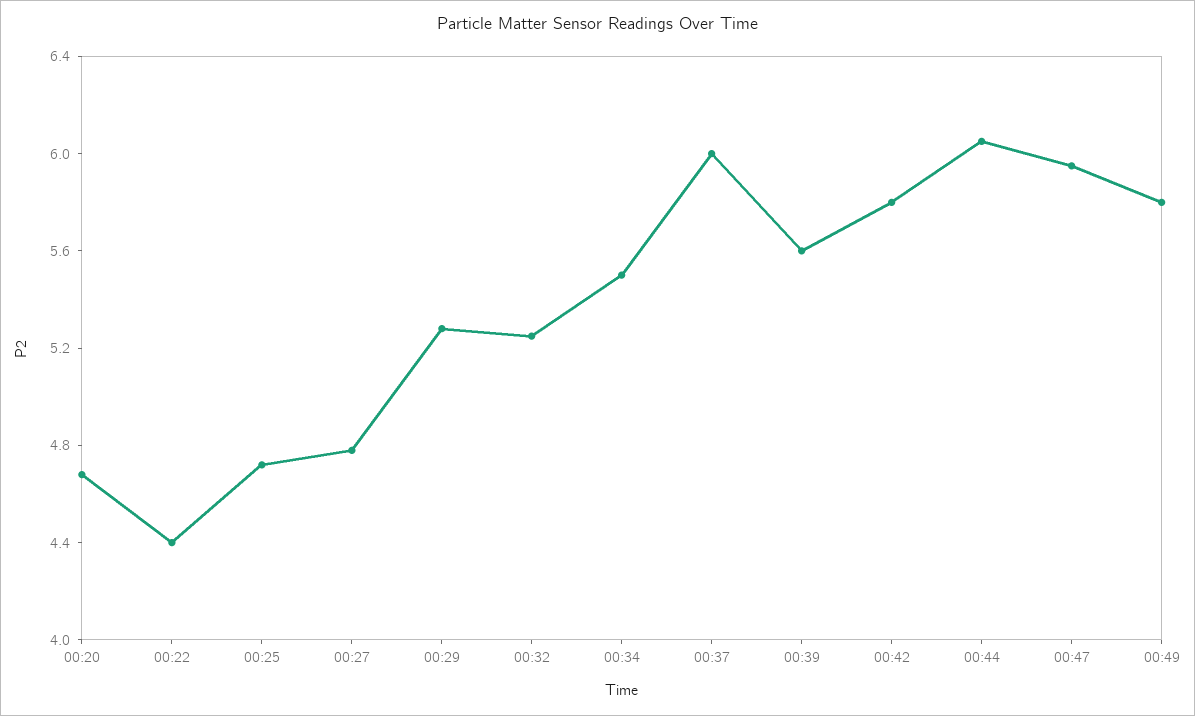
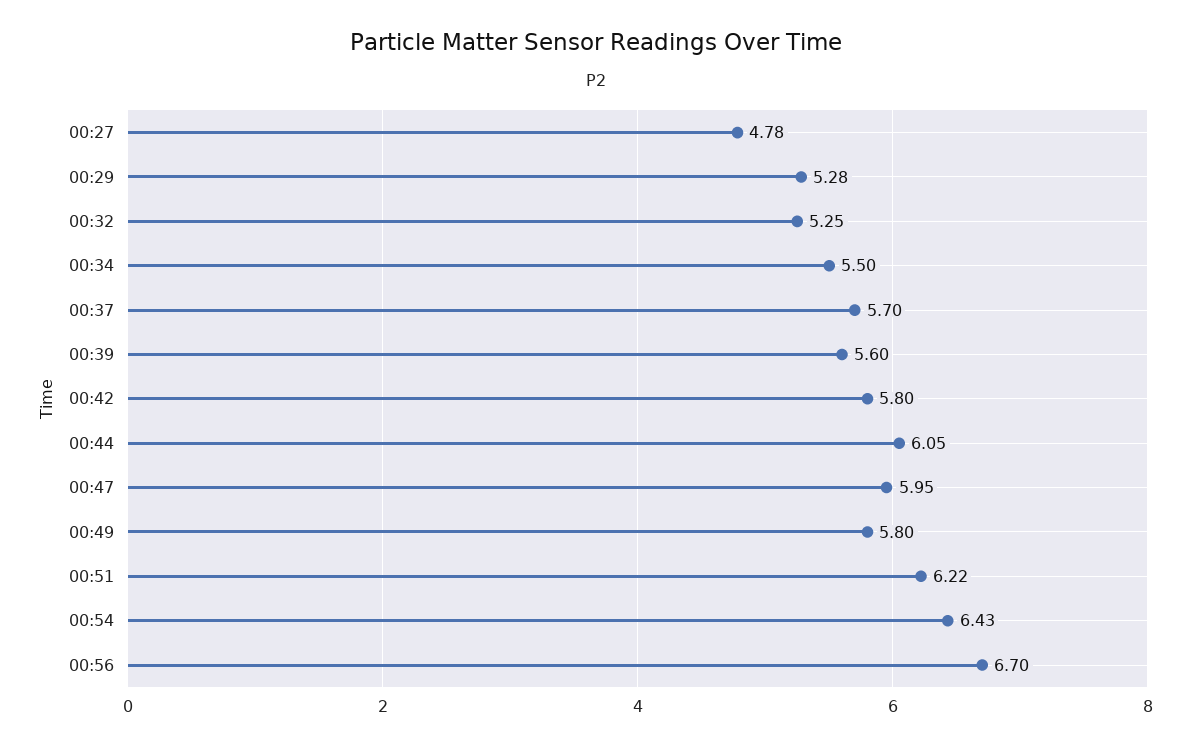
00:20: 4.7 -> none
00:22: 4.4 -> none
00:25: 4.7 -> none
00:37: 6 -> 5.7
00:51: none -> 6.22
00:54: none -> 6.43
00:56: none -> 6.7

